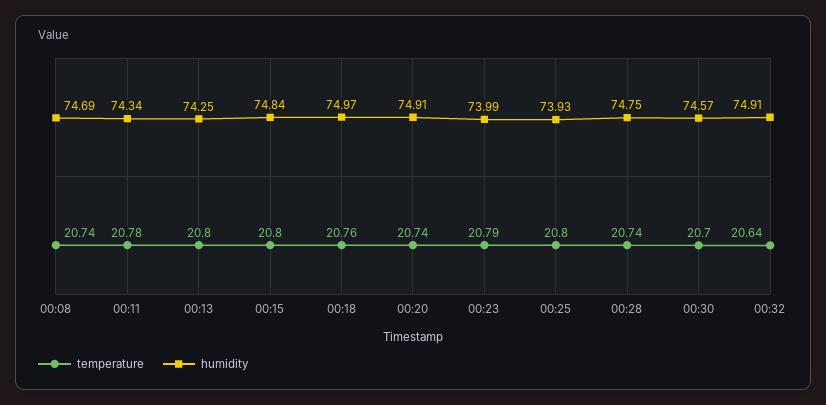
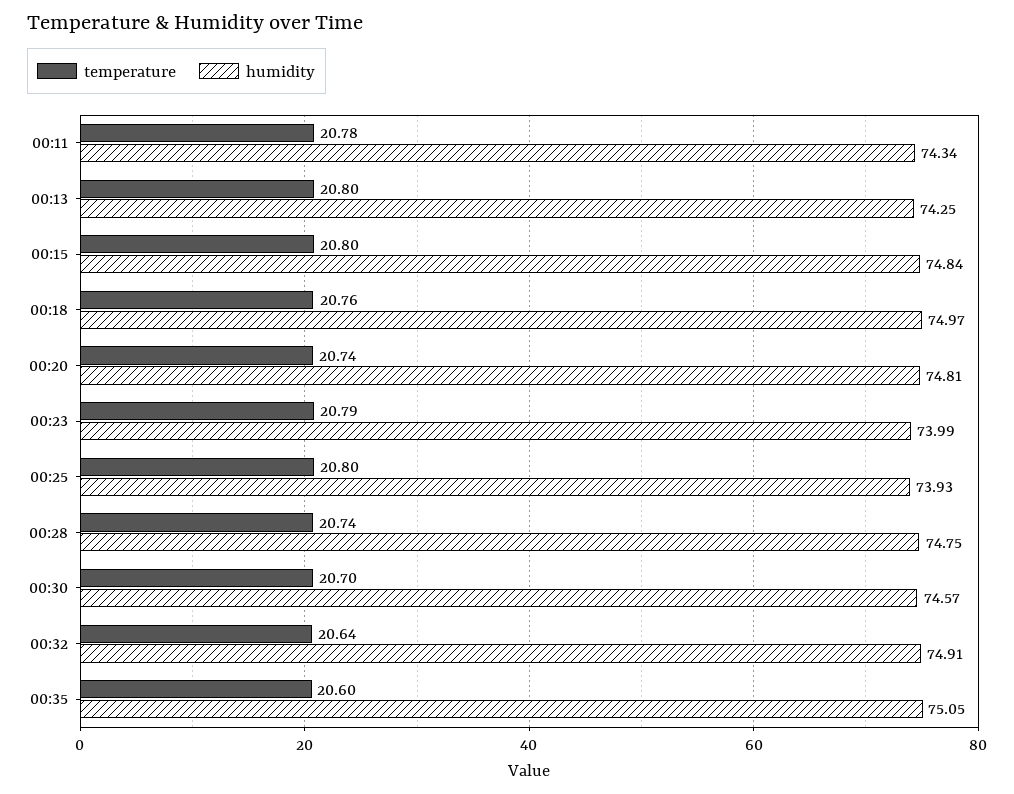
temperature, 00:08: 20.74 -> none
humidity, 00:08: 74.69 -> none
humidity, 00:20: 74.91 -> 74.81
temperature, 00:35: none -> 20.6
humidity, 00:35: none -> 75.05

